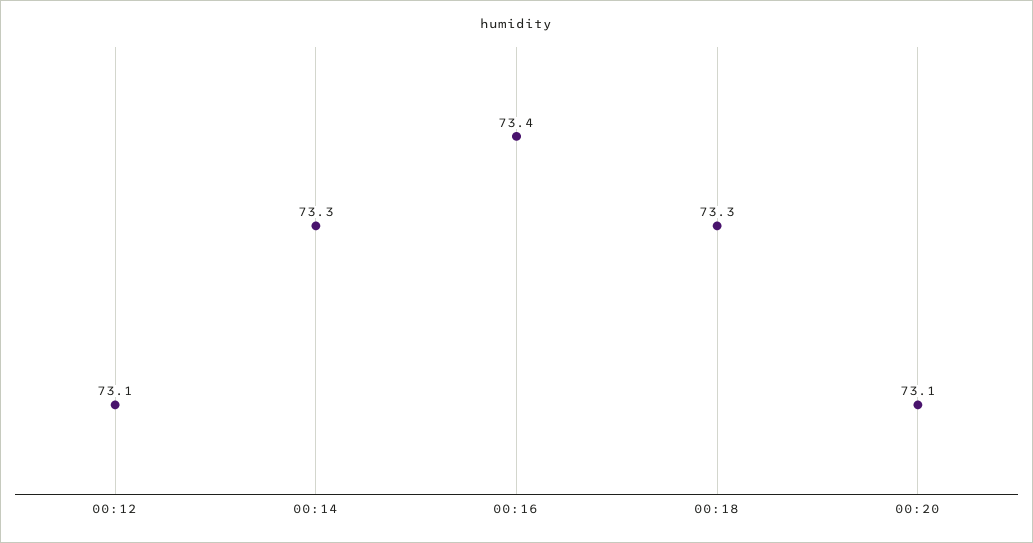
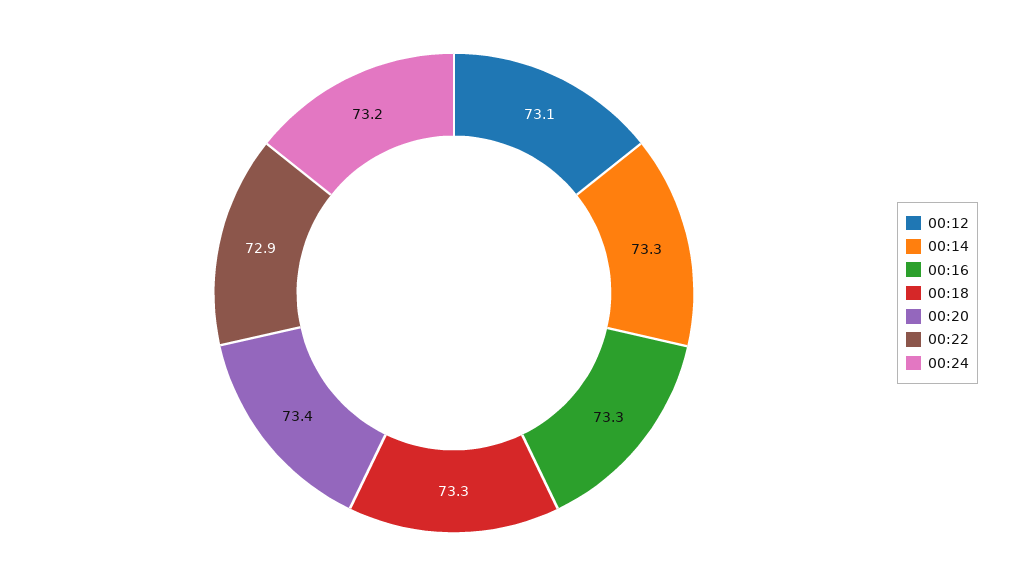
00:16: 73.4 -> 73.3
00:20: 73.1 -> 73.4
00:22: none -> 72.9
00:24: none -> 73.2

